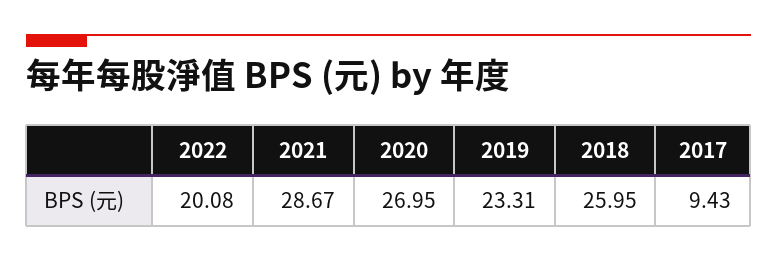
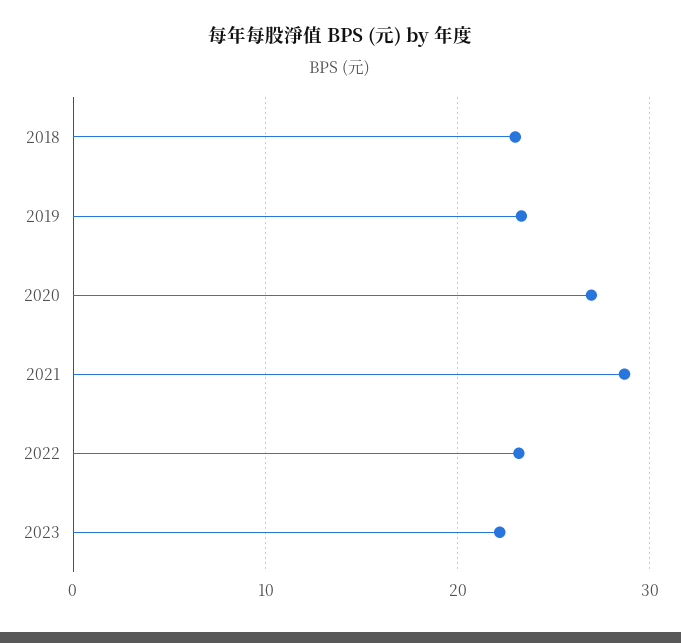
2022: 20.08 -> 23
2018: 25.95 -> 23
2017: 9.43 -> none
2023: none -> 22

